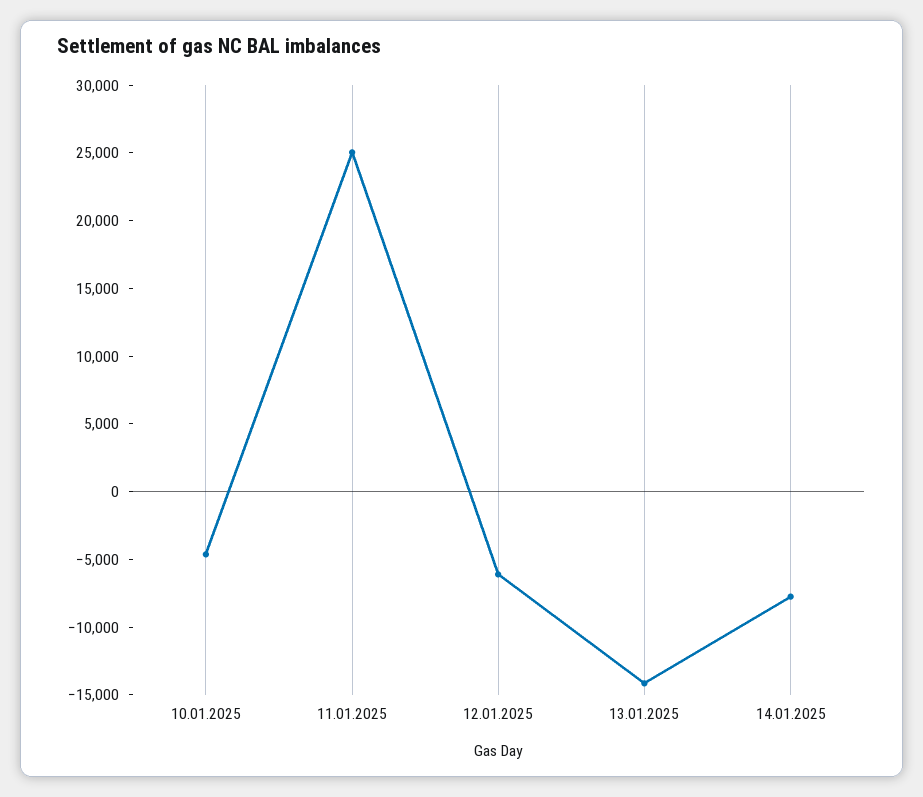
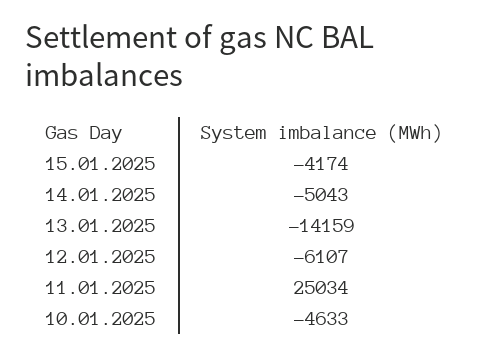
14.01.2025: -8000 -> -5043
15.01.2025: none -> -4174

